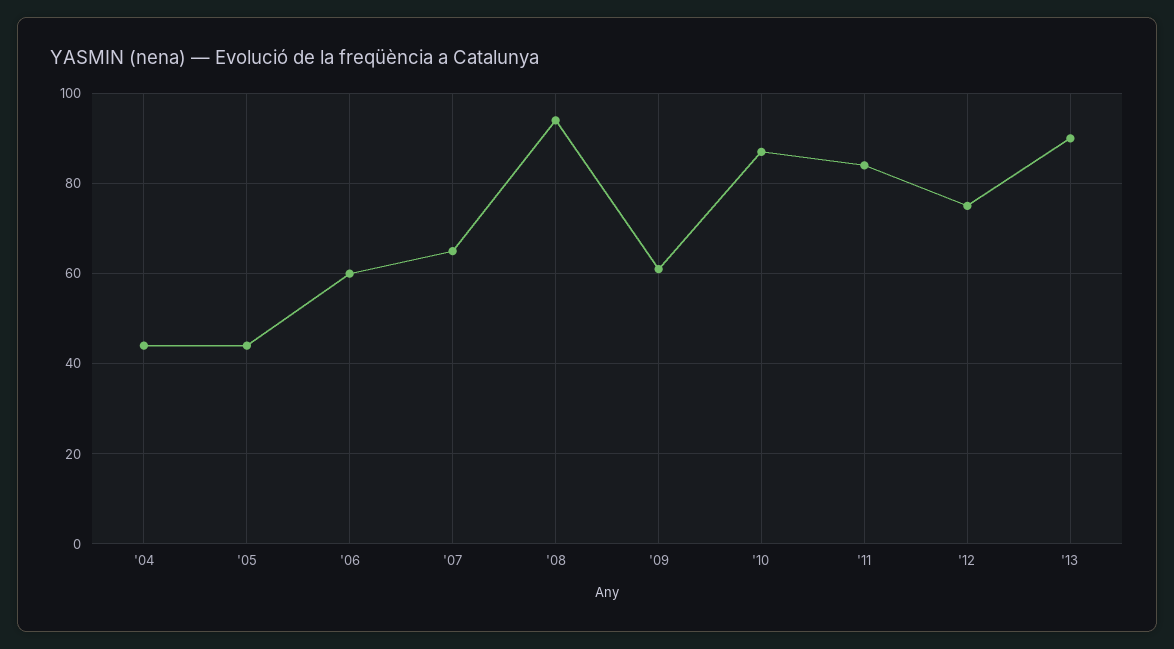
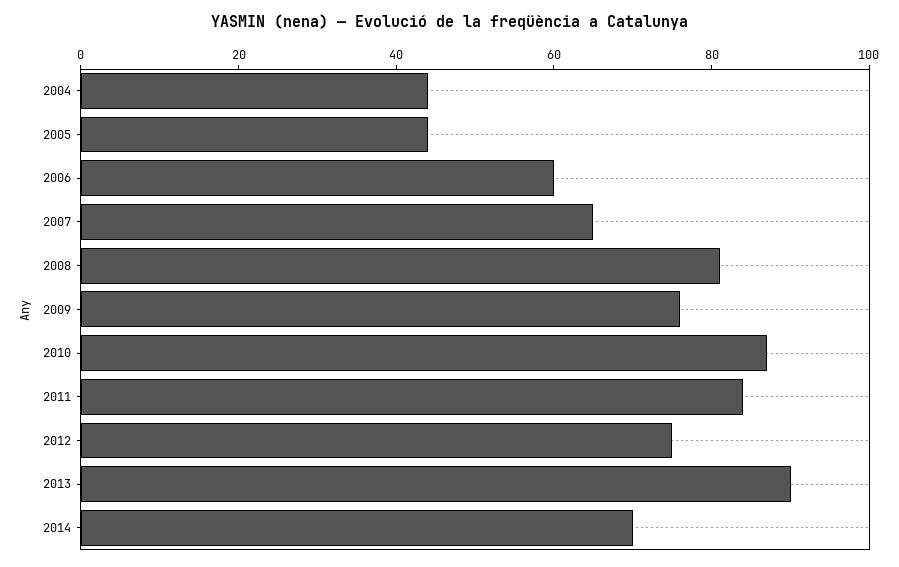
'08: 95 -> 80
'09: 60 -> 75
2014: none -> 70

